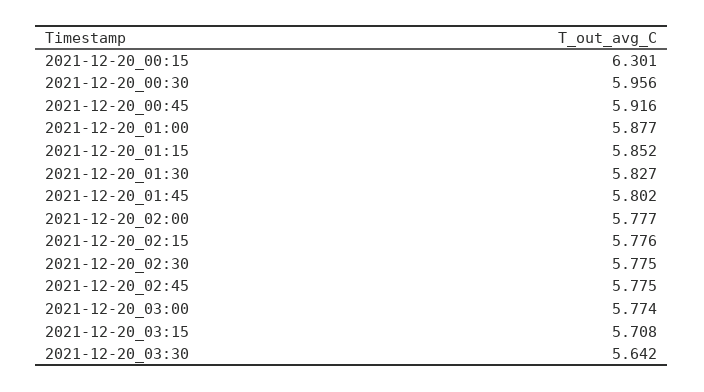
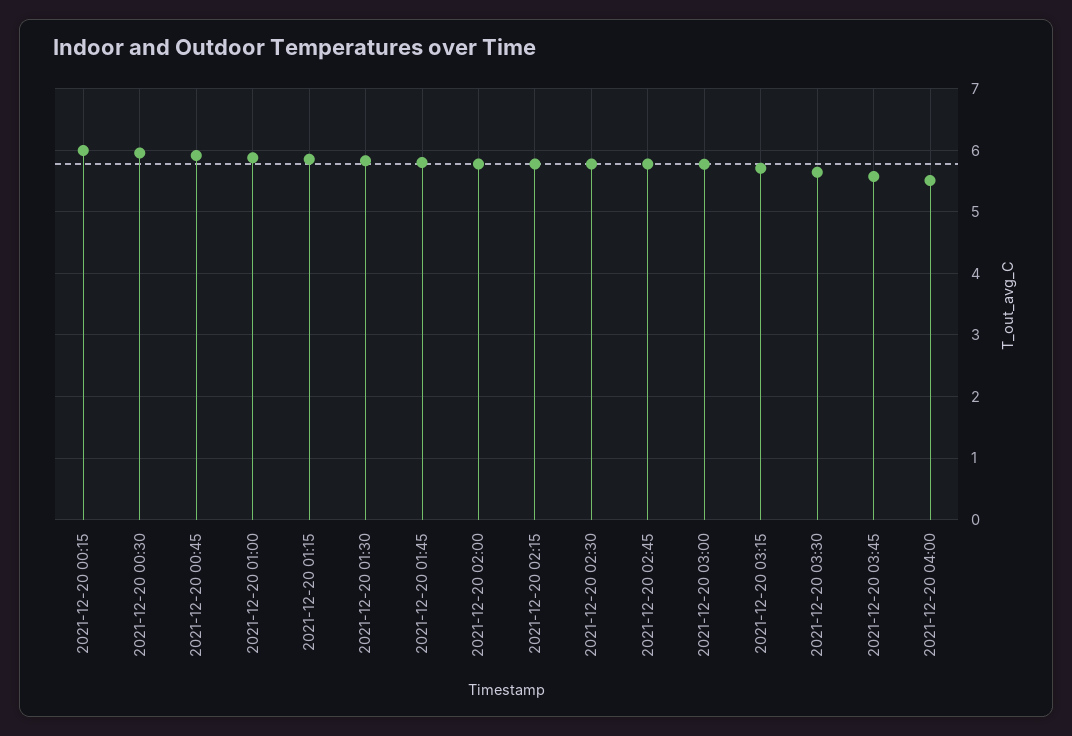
2021-12-20_00:15: 6.301 -> 6
2021-12-20 03:45: none -> 5.6
2021-12-20 04:00: none -> 5.5

